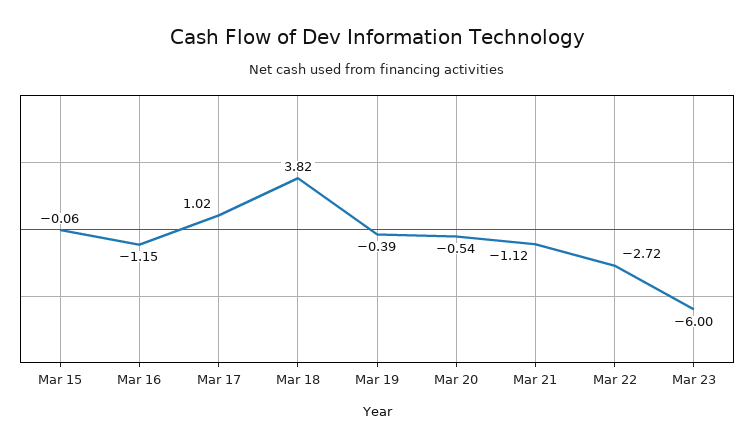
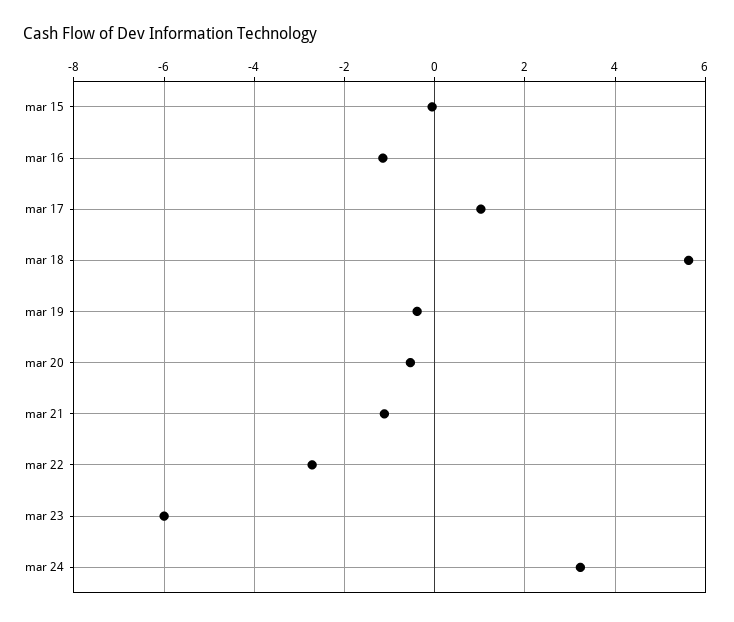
Mar 18: 3.82 -> 5.6
mar 24: none -> 3.2

